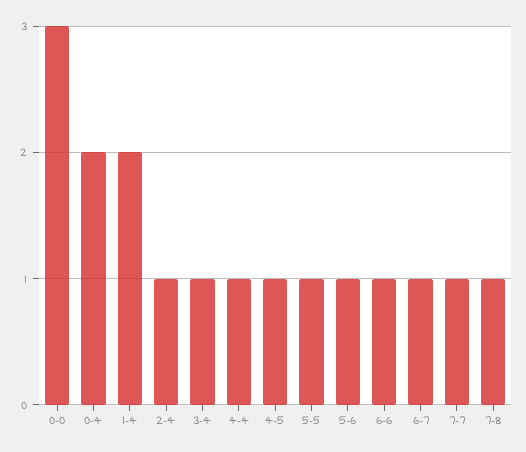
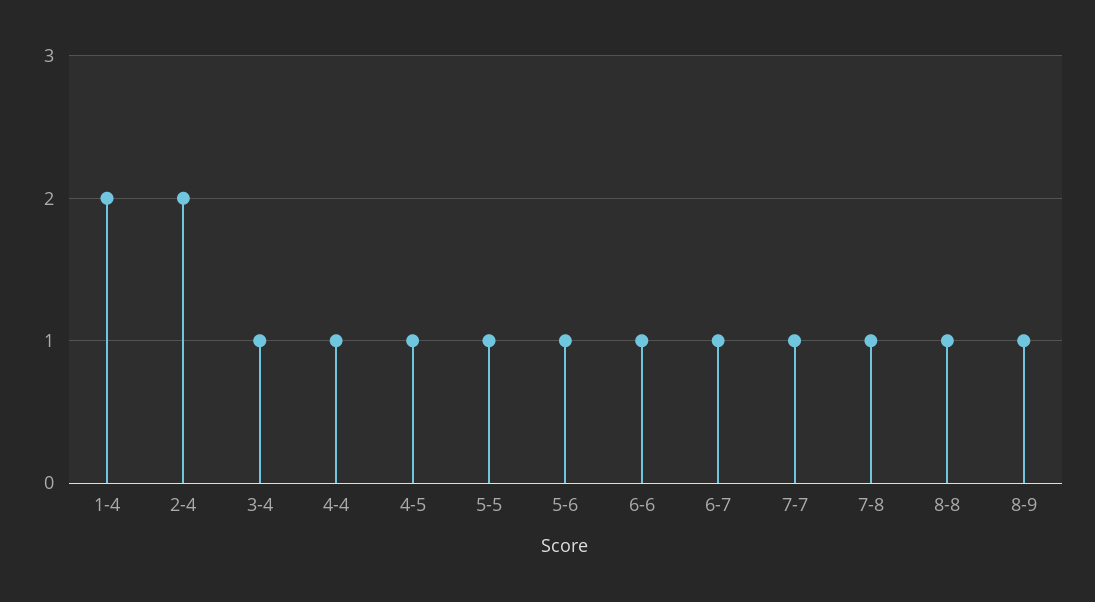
0-0: 3 -> none
0-4: 2 -> none
2-4: 1 -> 2
8-8: none -> 1
8-9: none -> 1

